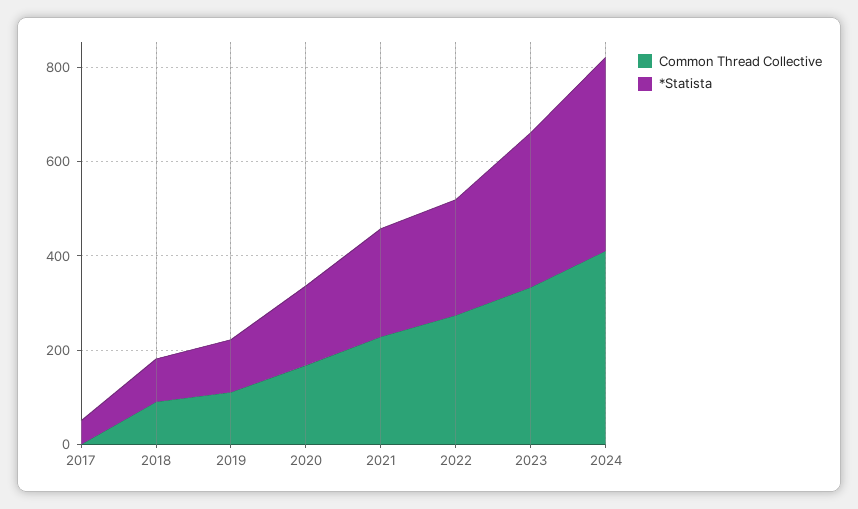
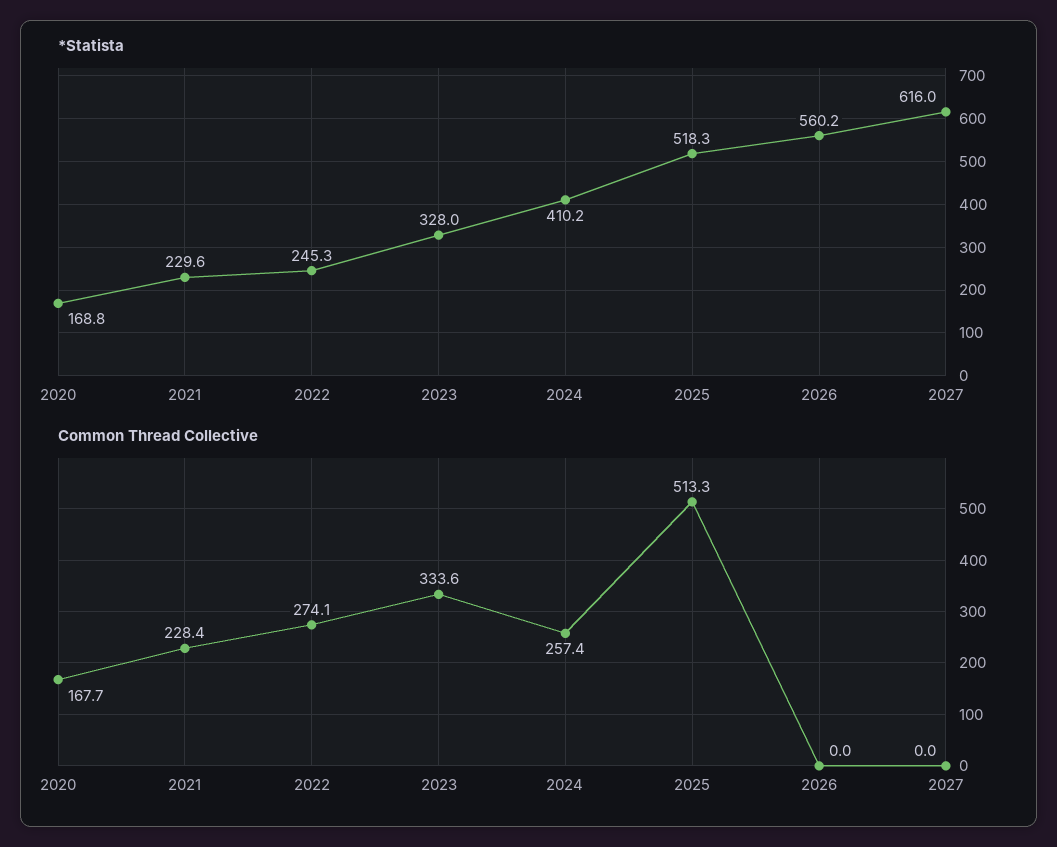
Common Thread Collective, 2017: 0 -> none
*Statista, 2017: 50 -> none
Common Thread Collective, 2018: 100 -> none
*Statista, 2018: 100 -> none
Common Thread Collective, 2019: 100 -> none
*Statista, 2019: 100 -> none
Common Thread Collective, 2024: 400 -> 257.4
*Statista, 2025: none -> 518.3
*Statista, 2026: none -> 560.2
*Statista, 2027: none -> 616
Common Thread Collective, 2025: none -> 513.3
Common Thread Collective, 2026: none -> 0
Common Thread Collective, 2027: none -> 0

